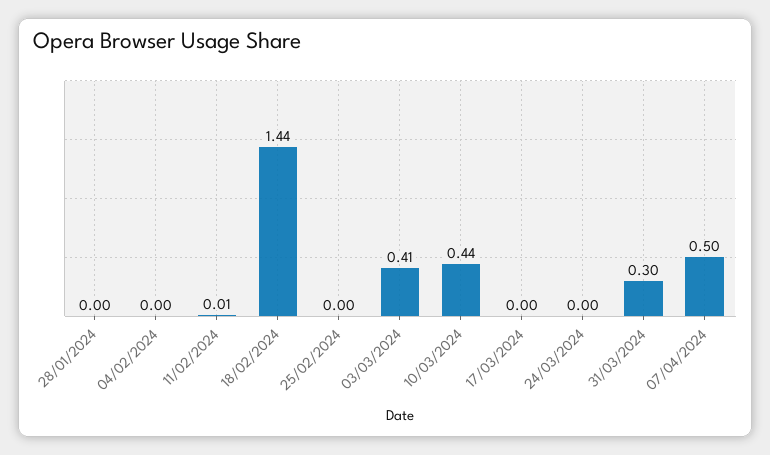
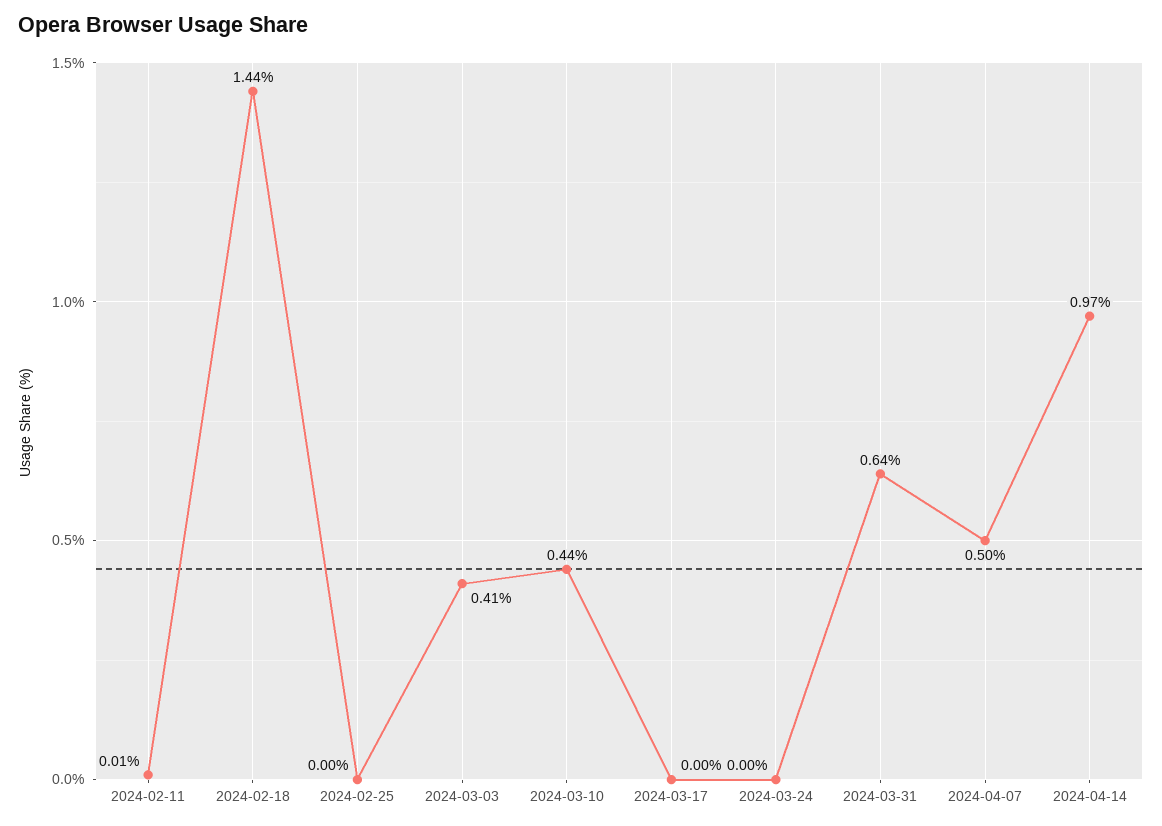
28/01/2024: 0 -> none
04/02/2024: 0 -> none
31/03/2024: 0.3 -> 0.64
2024-04-14: none -> 0.97

